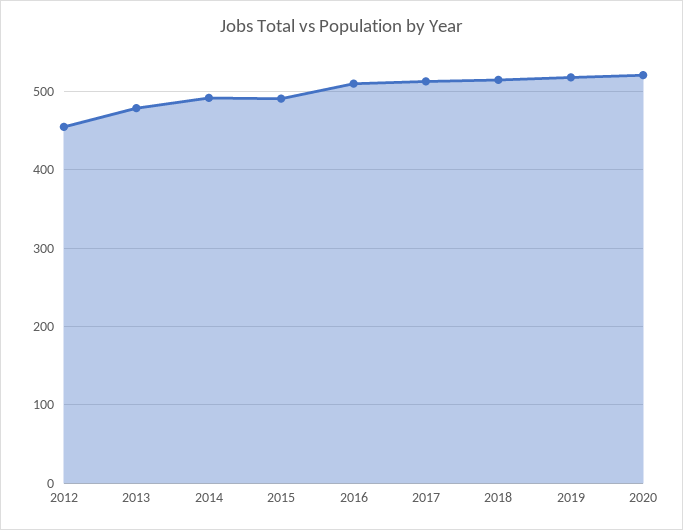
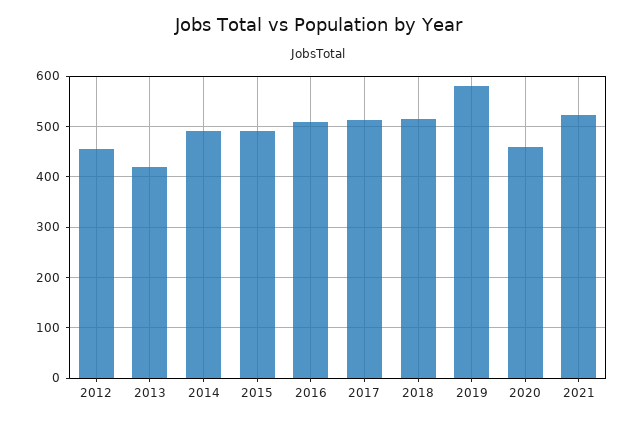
2013: 480 -> 420
2019: 520 -> 580
2020: 520 -> 460
2021: none -> 520

